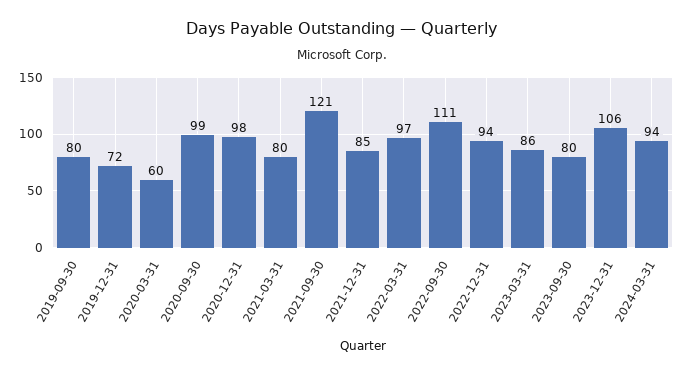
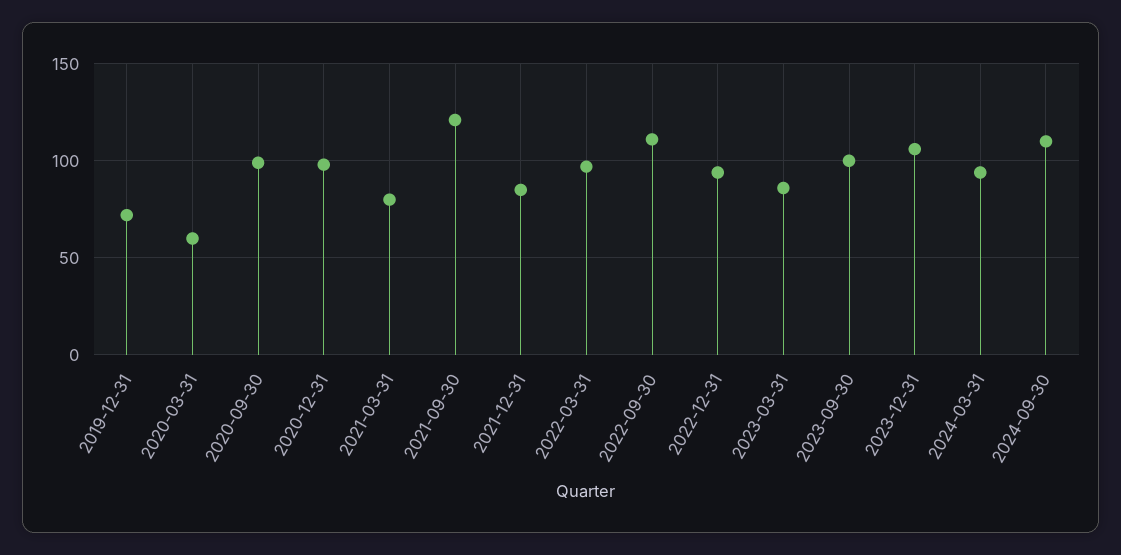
2019-09-30: 80 -> none
2023-09-30: 80 -> 100
2024-09-30: none -> 110

